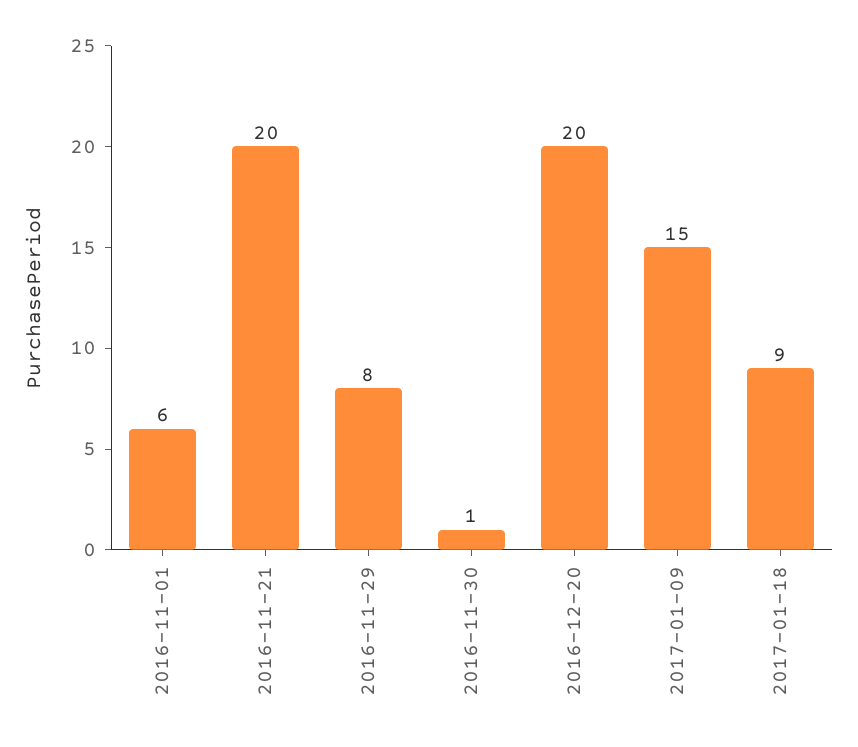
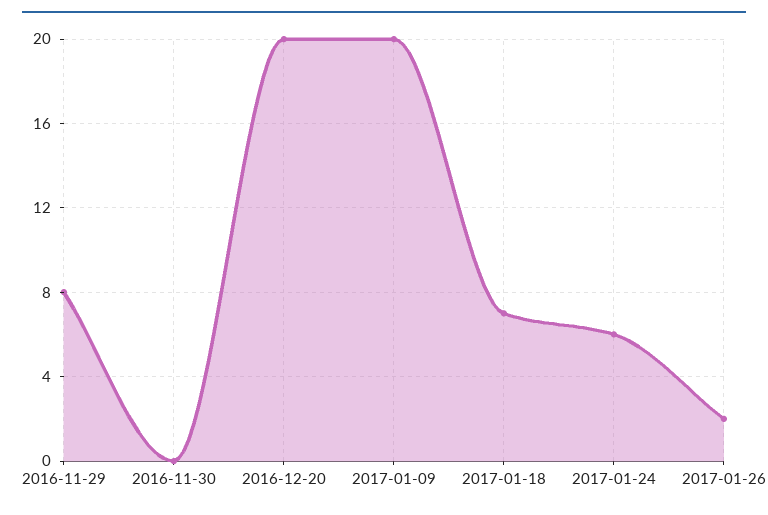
2016-11-01: 6 -> none
2016-11-21: 20 -> none
2016-11-30: 1 -> 0
2017-01-09: 15 -> 20
2017-01-18: 9 -> 7
2017-01-24: none -> 6
2017-01-26: none -> 2

